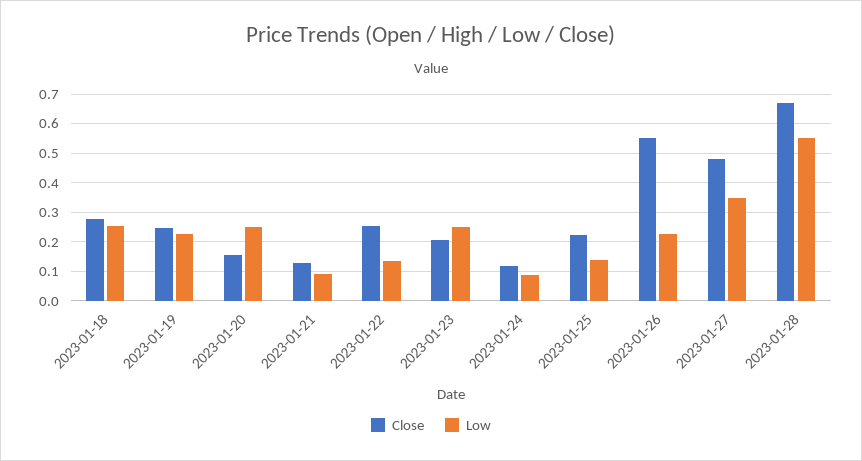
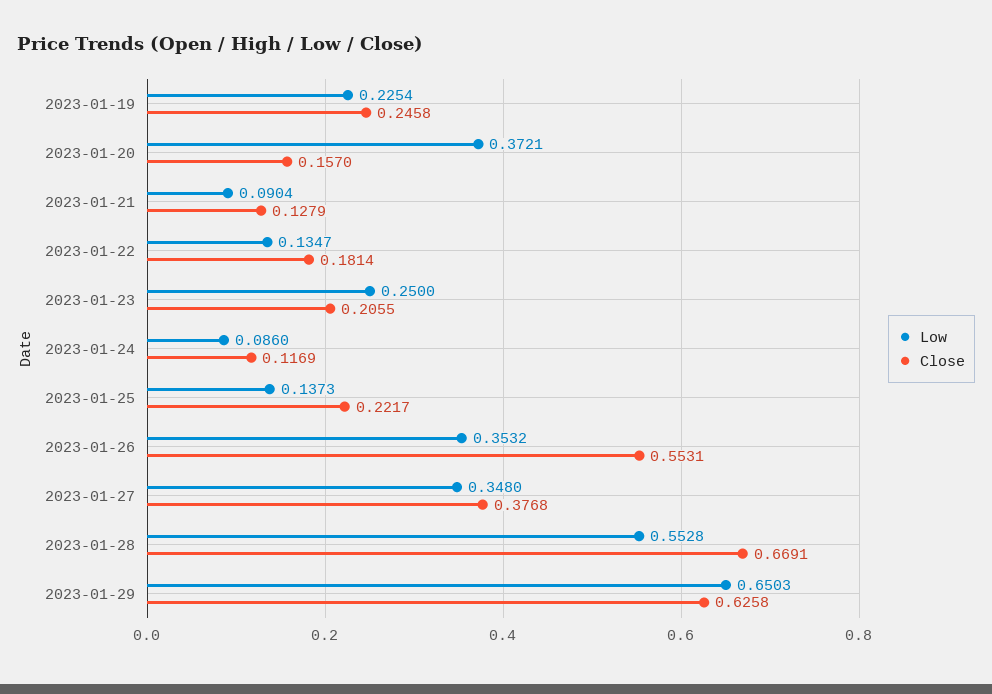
Close, 2023-01-18: 0.275 -> none
Low, 2023-01-18: 0.25 -> none
Low, 2023-01-20: 0.25 -> 0.3721
Close, 2023-01-22: 0.25 -> 0.1814
Low, 2023-01-26: 0.225 -> 0.3532
Close, 2023-01-27: 0.475 -> 0.3768
Low, 2023-01-29: none -> 0.6503
Close, 2023-01-29: none -> 0.6258

